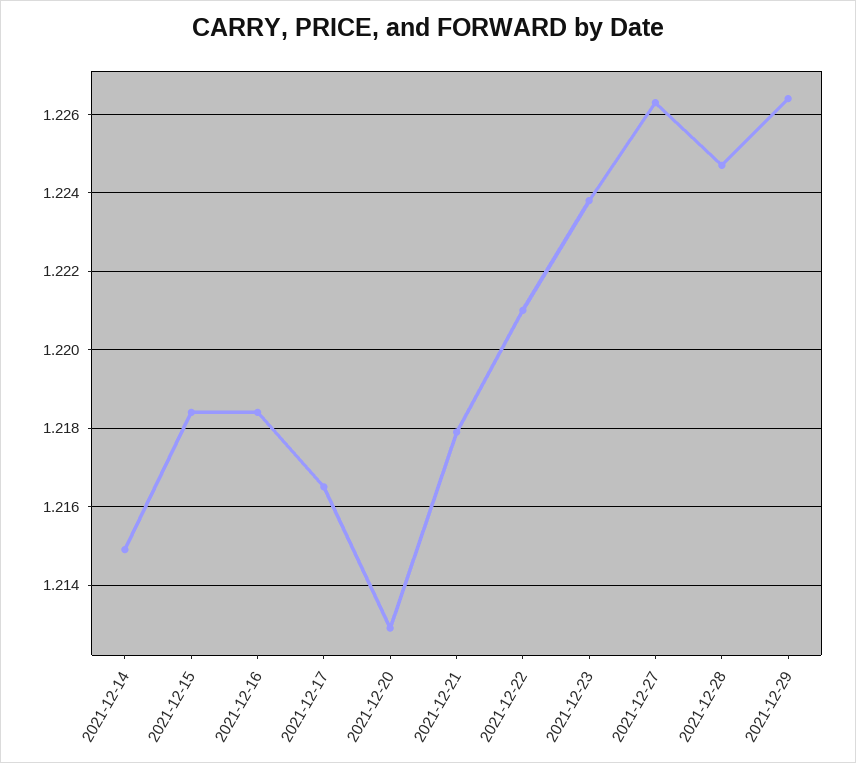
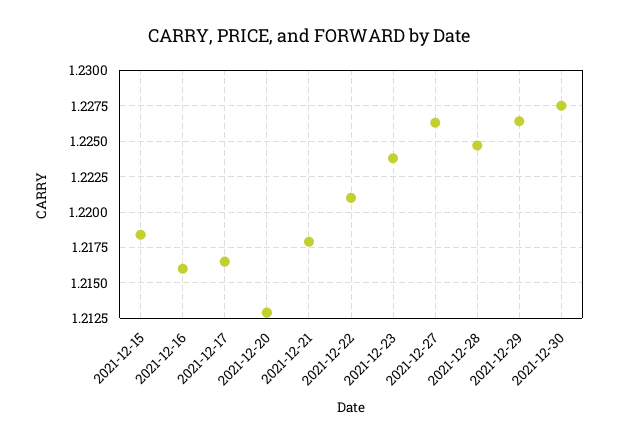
2021-12-14: 1.215 -> none
2021-12-16: 1.2185 -> 1.216
2021-12-30: none -> 1.2275

